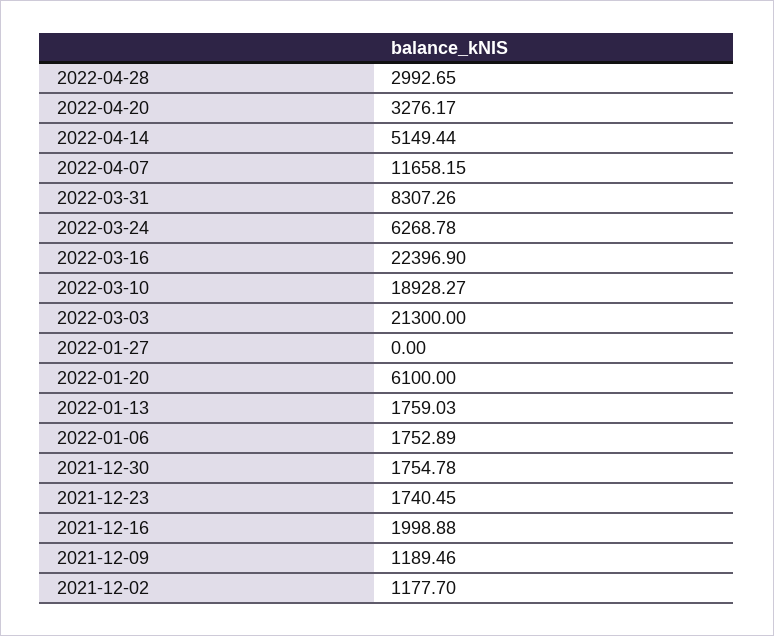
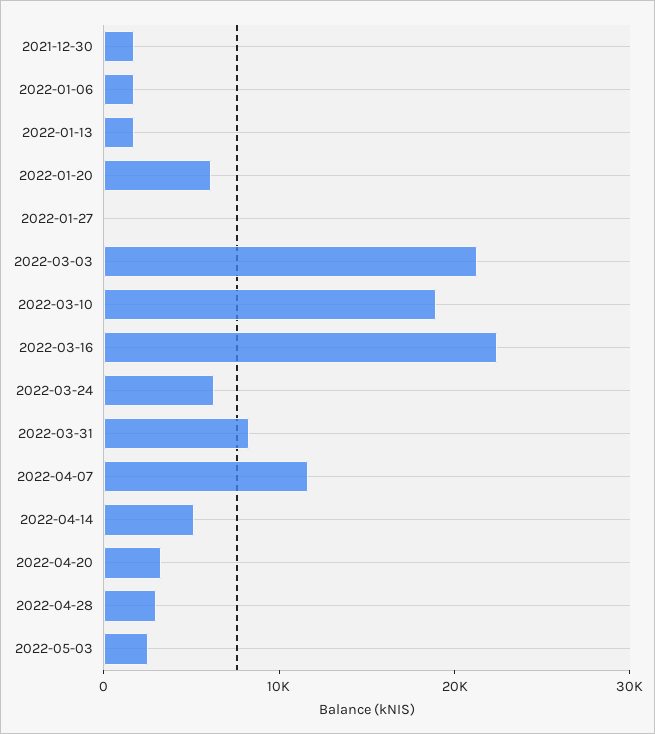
2021-12-23: 1740.45 -> none
2021-12-16: 1998.88 -> none
2021-12-09: 1189.46 -> none
2021-12-02: 1177.7 -> none
2022-05-03: none -> 2000

